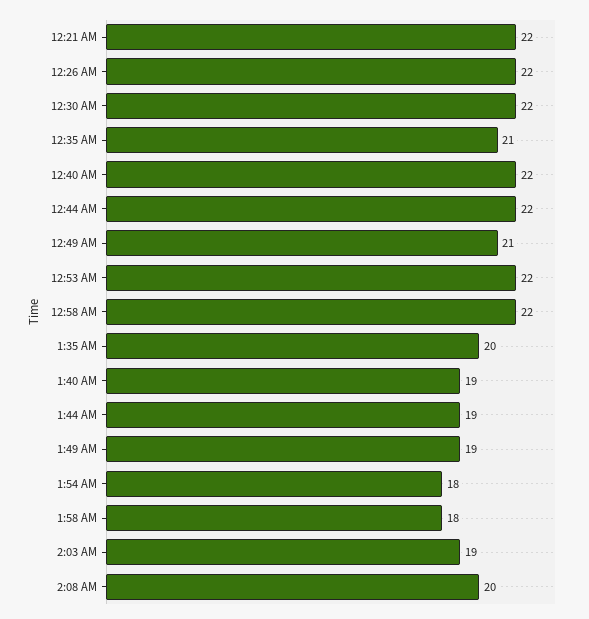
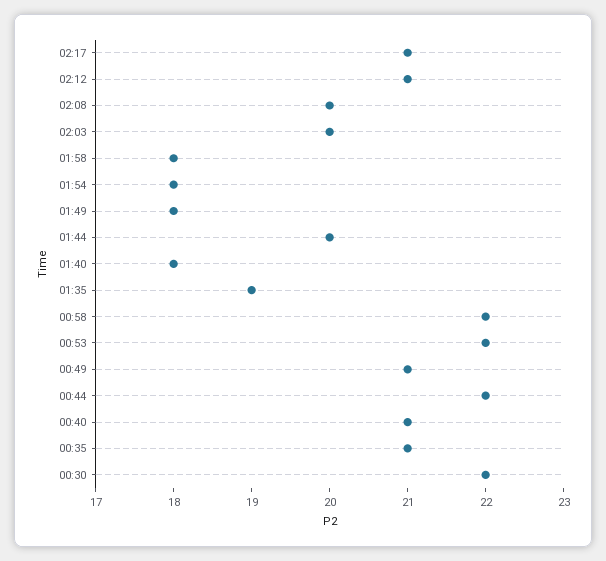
12:21 AM: 22 -> none
12:26 AM: 22 -> none
12:40 AM: 22 -> 21
1:35 AM: 20 -> 19
1:40 AM: 19 -> 18
1:44 AM: 19 -> 20
1:49 AM: 19 -> 18
2:03 AM: 19 -> 20
02:17: none -> 21
02:12: none -> 21

